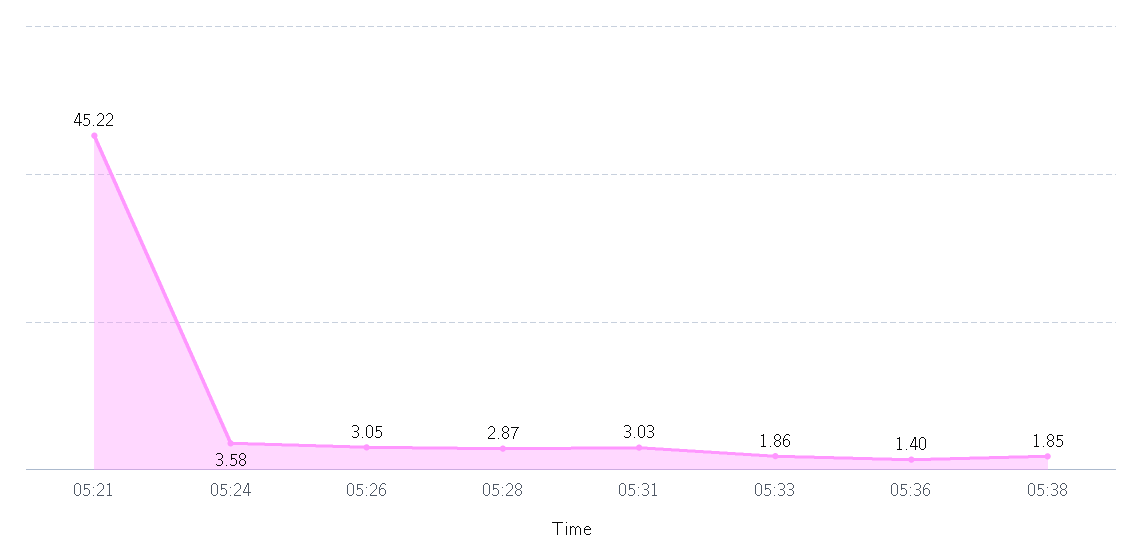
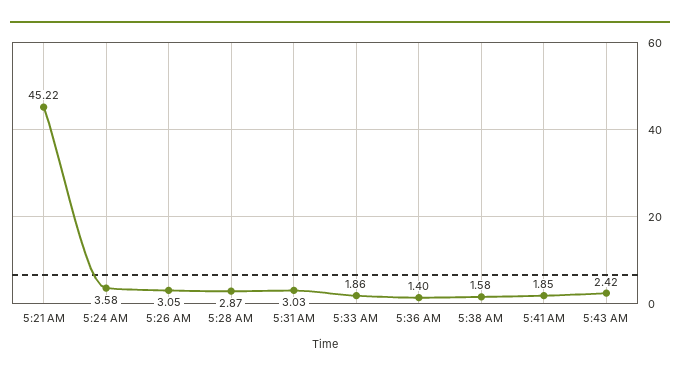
05:38: 1.85 -> 1.58
5:41 AM: none -> 1.85
5:43 AM: none -> 2.42

